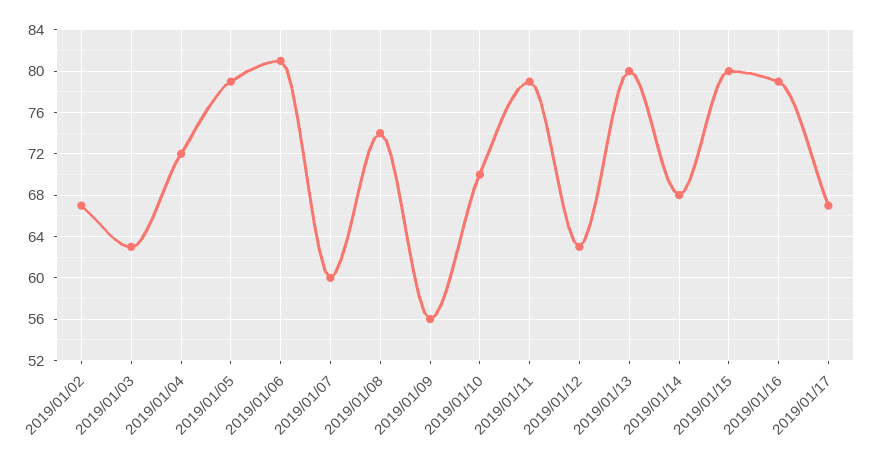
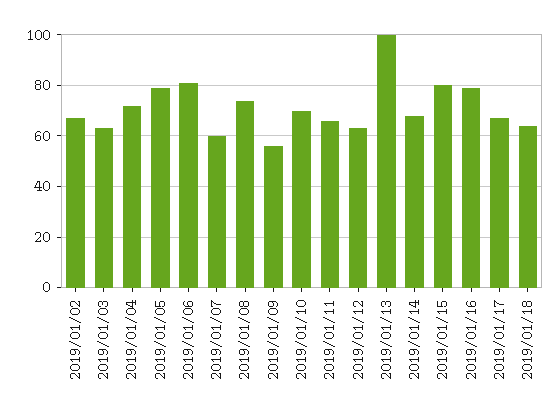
2019/01/11: 79 -> 65
2019/01/13: 80 -> 100
2019/01/18: none -> 65

